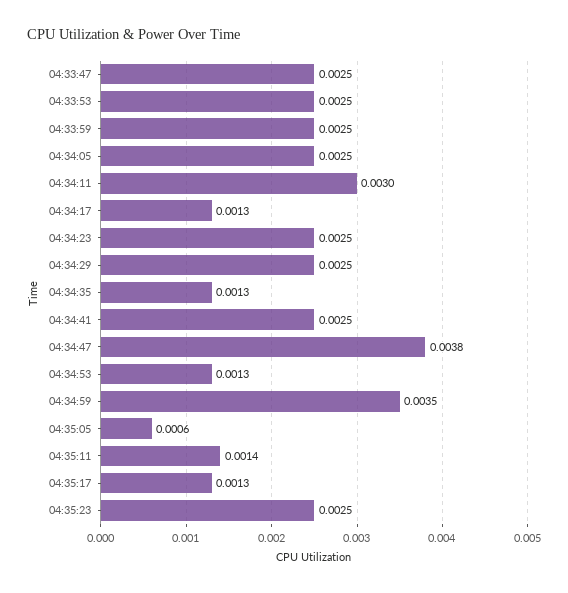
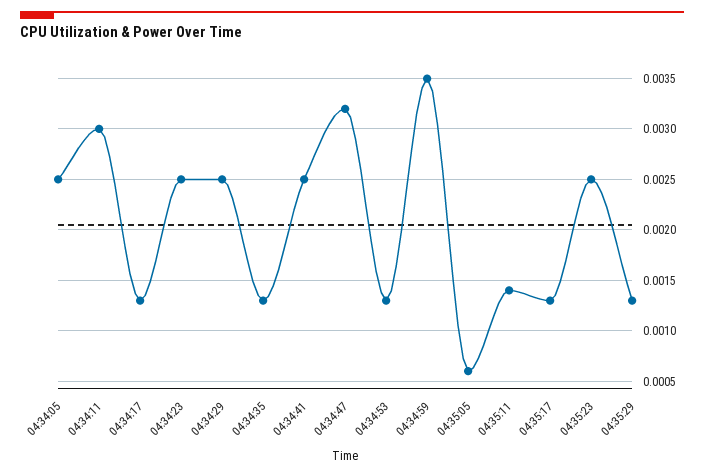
04:33:47: 0.0025 -> none
04:33:53: 0.0025 -> none
04:33:59: 0.0025 -> none
04:34:47: 0.0038 -> 0.0032
04:35:29: none -> 0.0013

